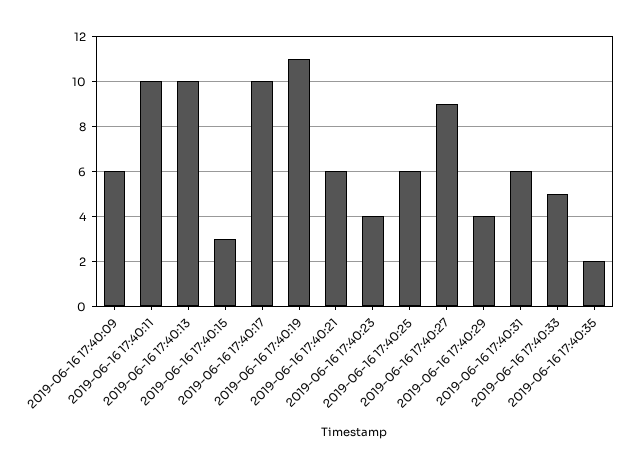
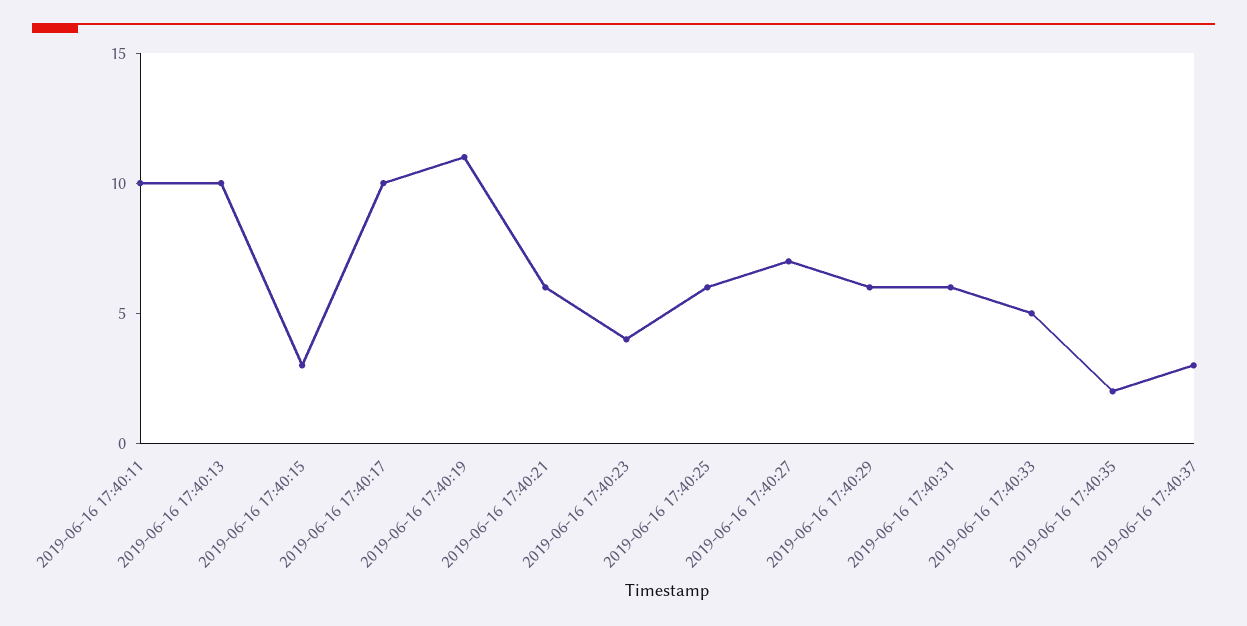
2019-06-16 17:40:09: 6 -> none
2019-06-16 17:40:27: 9 -> 7
2019-06-16 17:40:29: 4 -> 6
2019-06-16 17:40:37: none -> 3

